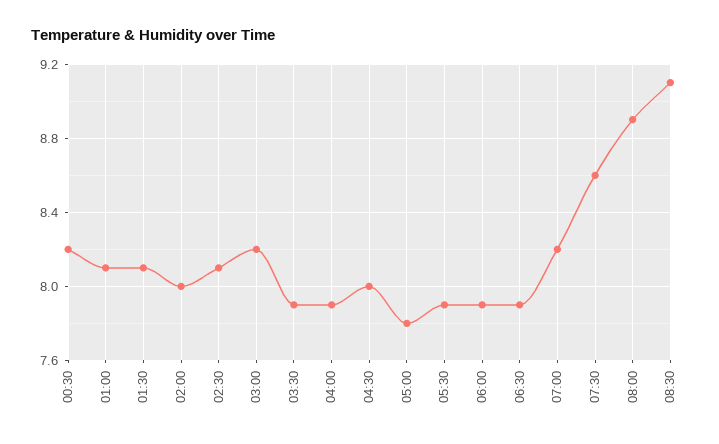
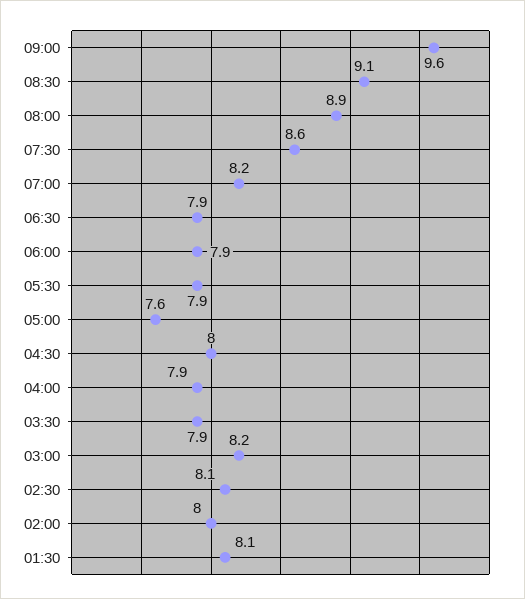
00:30: 8.2 -> none
01:00: 8.1 -> none
05:00: 7.8 -> 7.6
09:00: none -> 9.6

